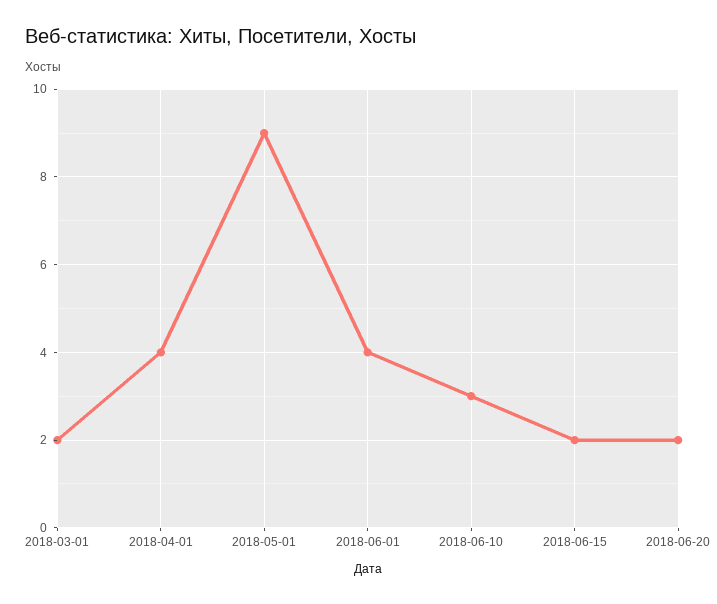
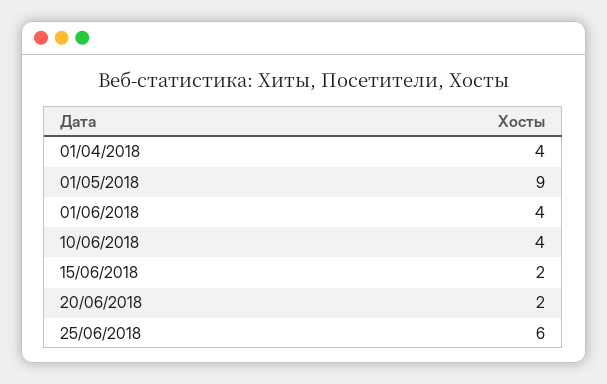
2018-03-01: 2 -> none
2018-06-10: 3 -> 4
25/06/2018: none -> 6

